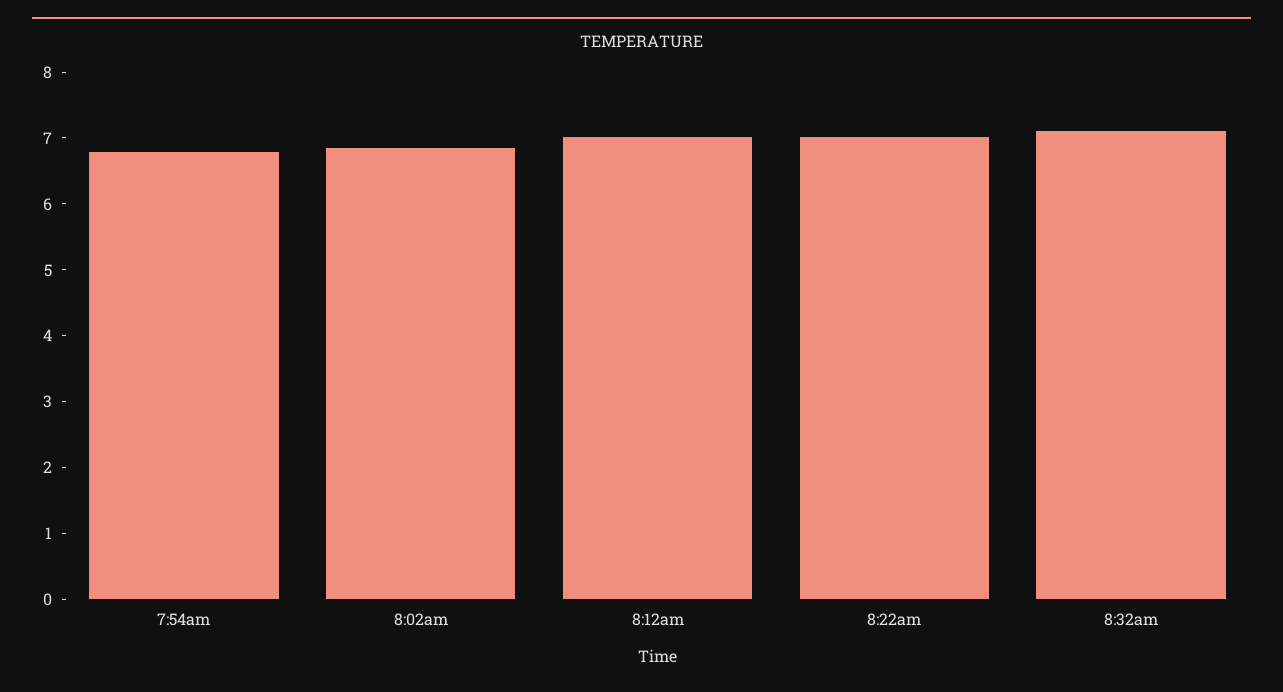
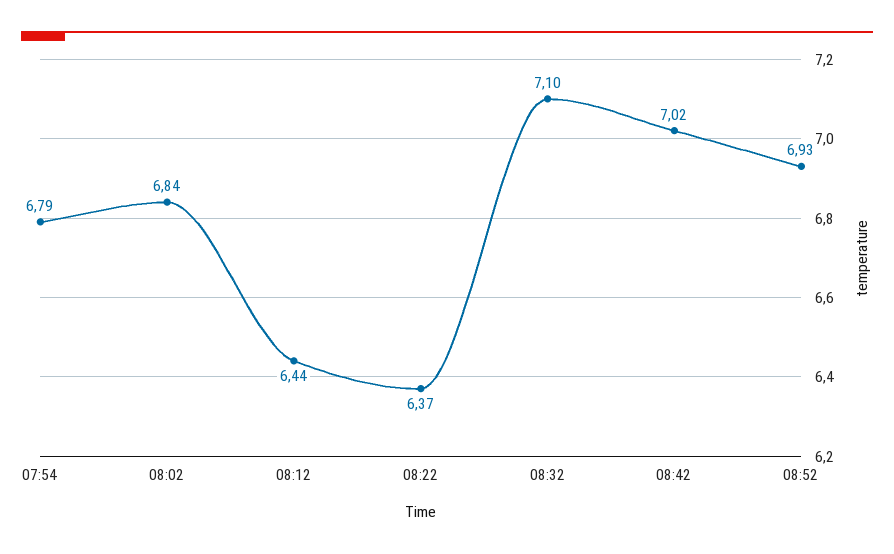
8:12am: 7 -> 6.44
8:22am: 7 -> 6.37
08:42: none -> 7.02
08:52: none -> 6.93

